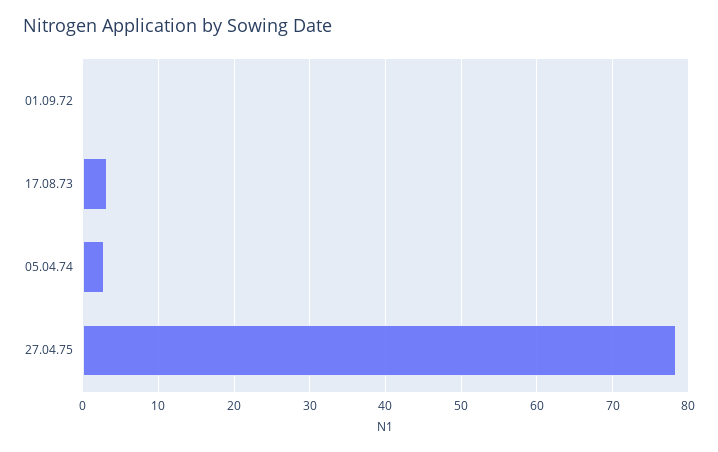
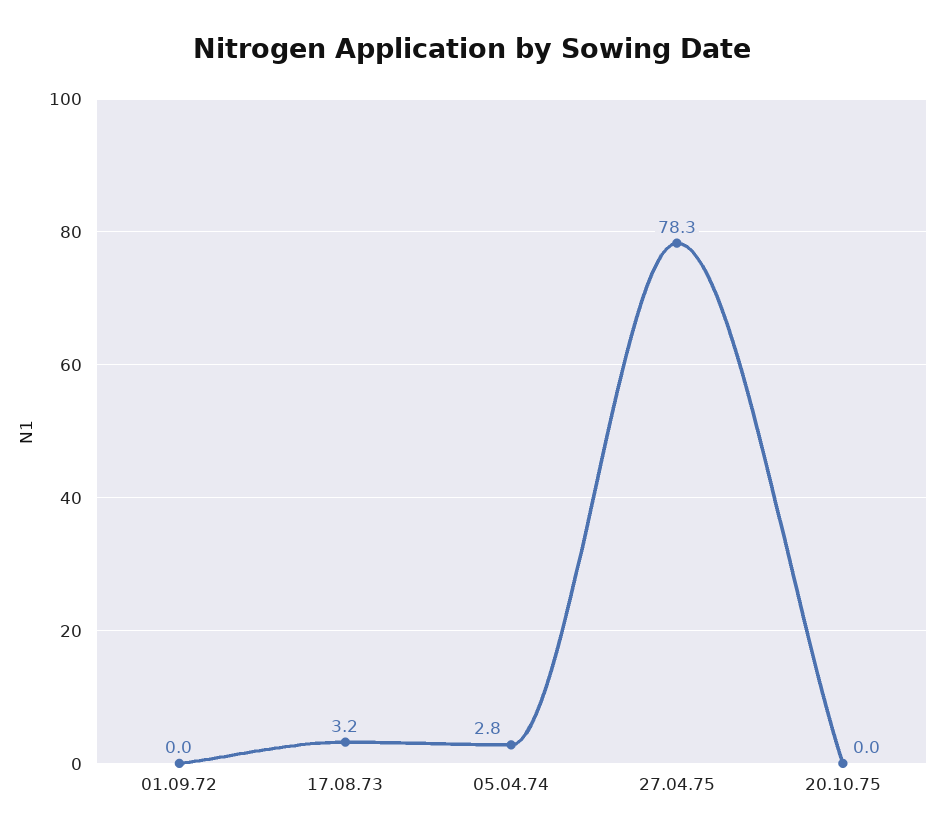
20.10.75: none -> 0

